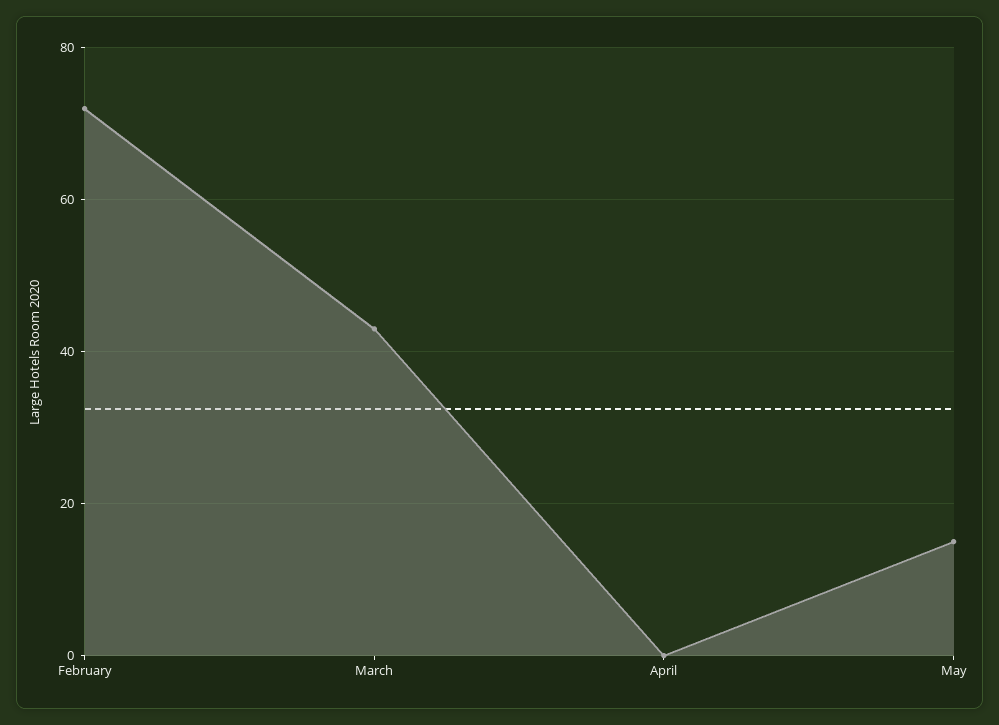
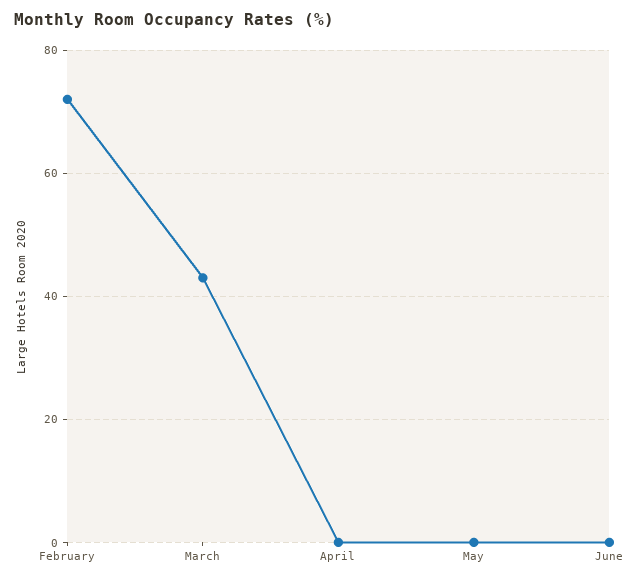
May: 15 -> 0
June: none -> 0

